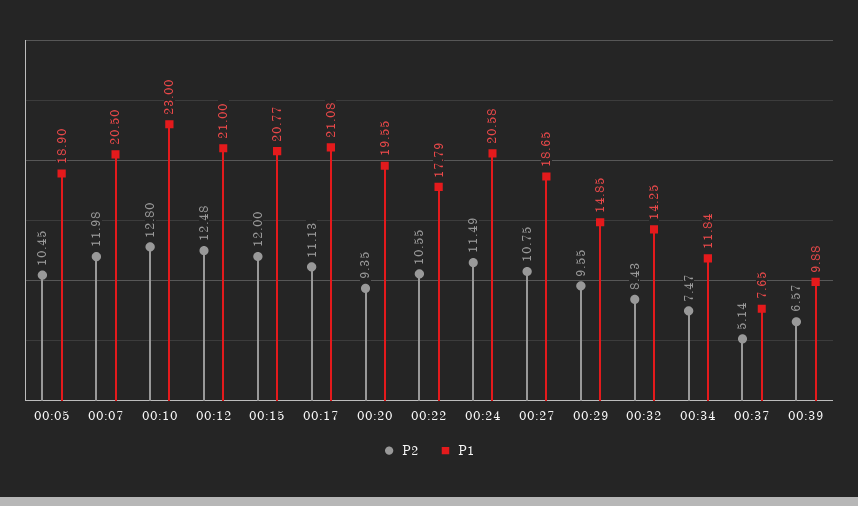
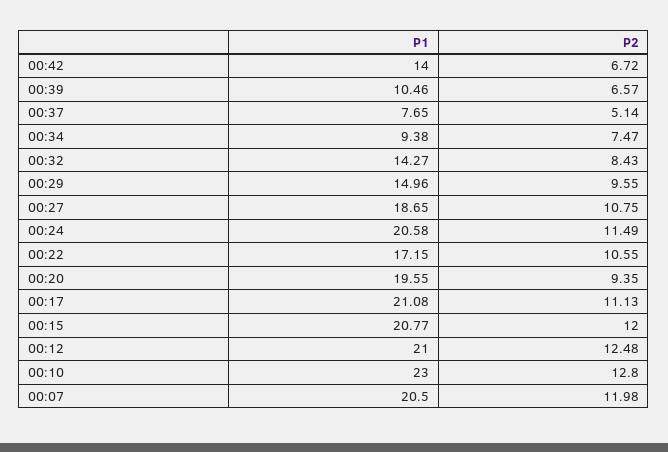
P2, 00:05: 10.45 -> none
P1, 00:05: 18.9 -> none
P1, 00:22: 17.79 -> 17.15
P1, 00:29: 14.85 -> 14.96
P1, 00:32: 14.25 -> 14.27
P1, 00:34: 11.84 -> 9.38
P1, 00:39: 9.88 -> 10.46
P1, 00:42: none -> 14
P2, 00:42: none -> 6.72

